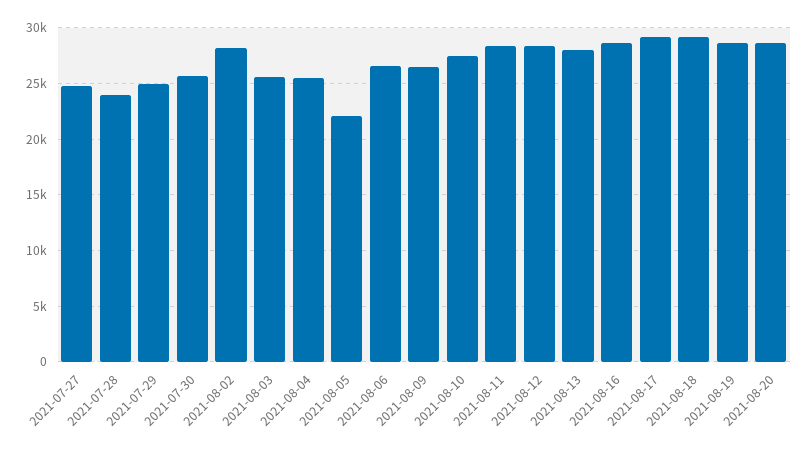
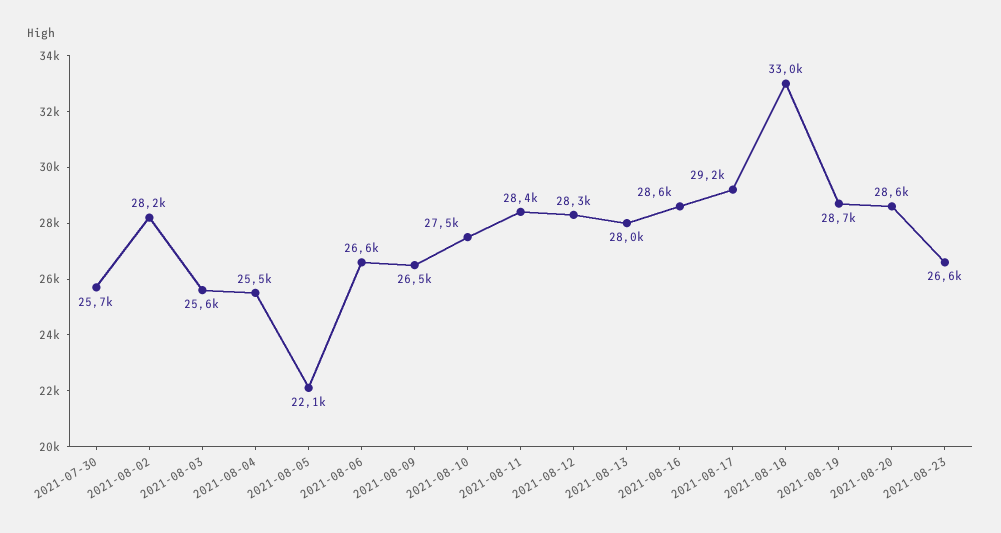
2021-07-27: 25000 -> none
2021-07-28: 24000 -> none
2021-07-29: 25000 -> none
2021-08-18: 29000 -> 33000
2021-08-23: none -> 26600

